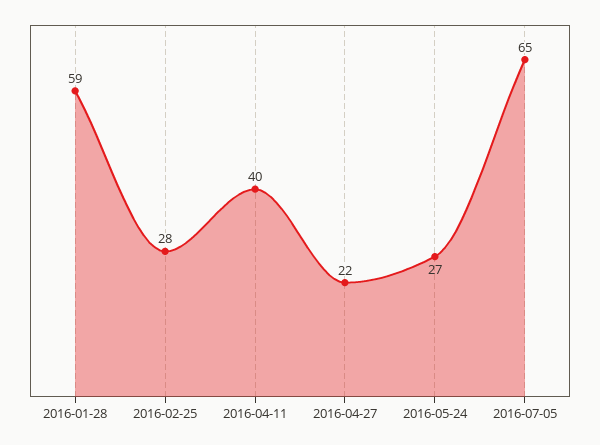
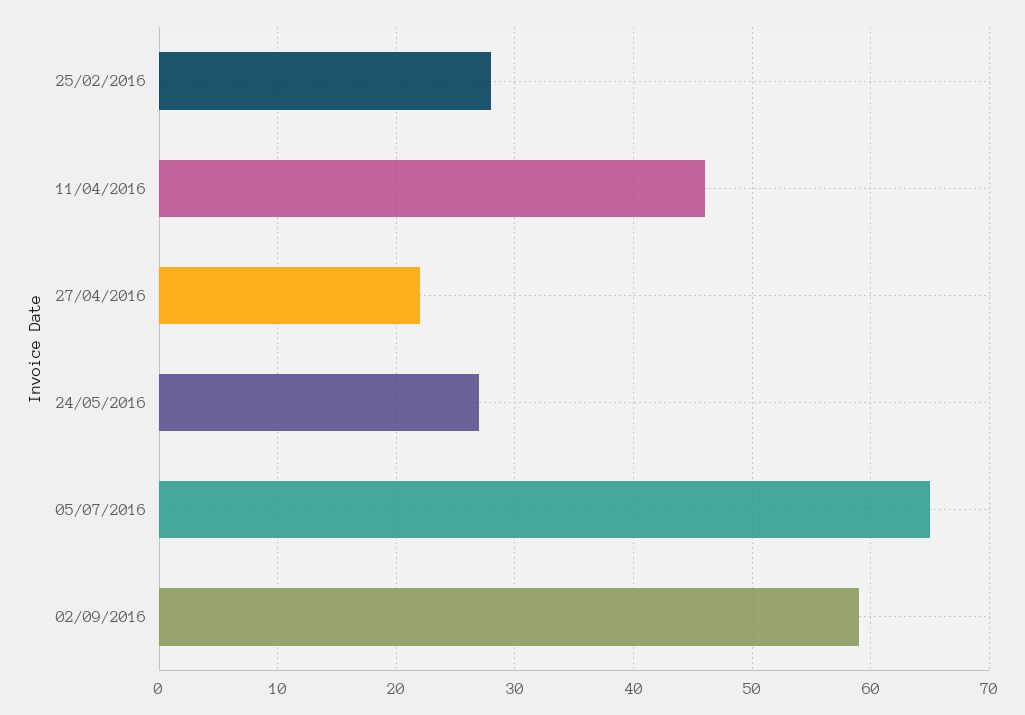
2016-01-28: 59 -> none
2016-04-11: 40 -> 46
02/09/2016: none -> 59

